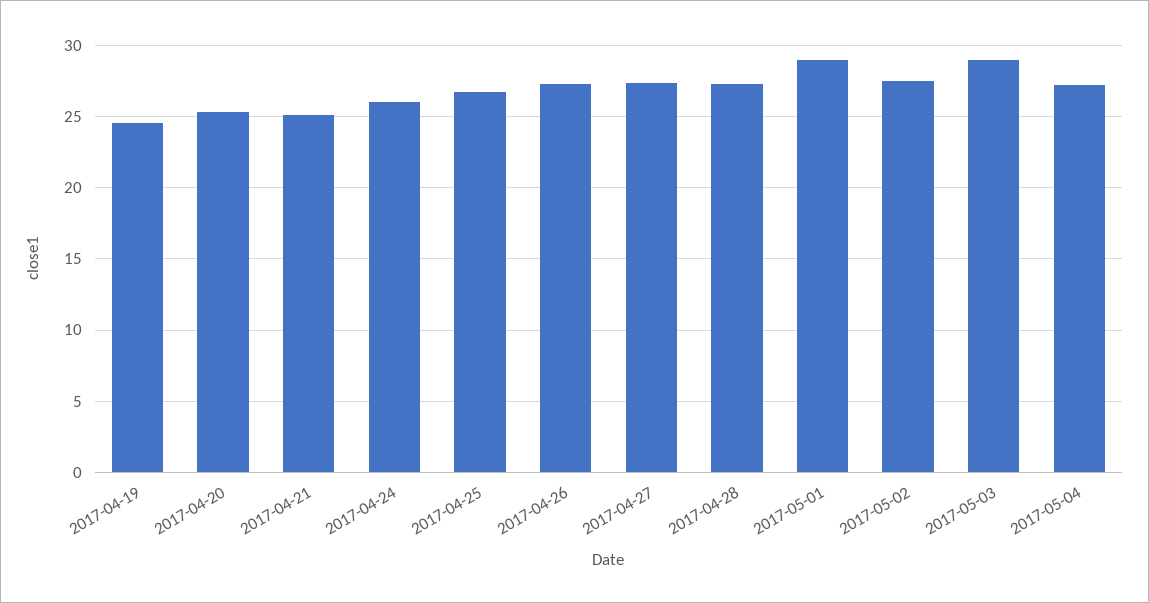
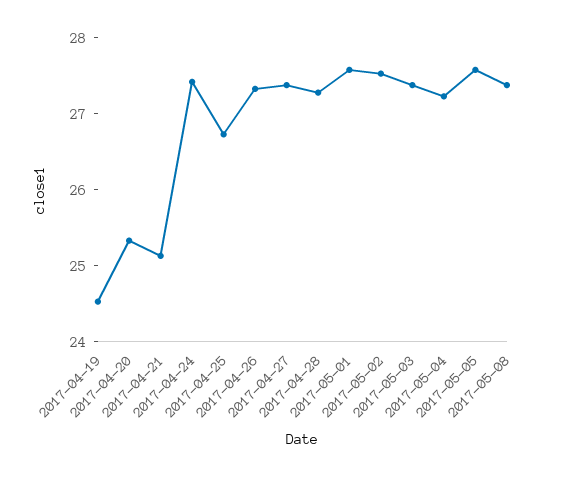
2017-04-24: 26 -> 27.4
2017-05-01: 29 -> 27.6
2017-05-03: 29 -> 27.4
2017-05-05: none -> 27.6
2017-05-08: none -> 27.4

